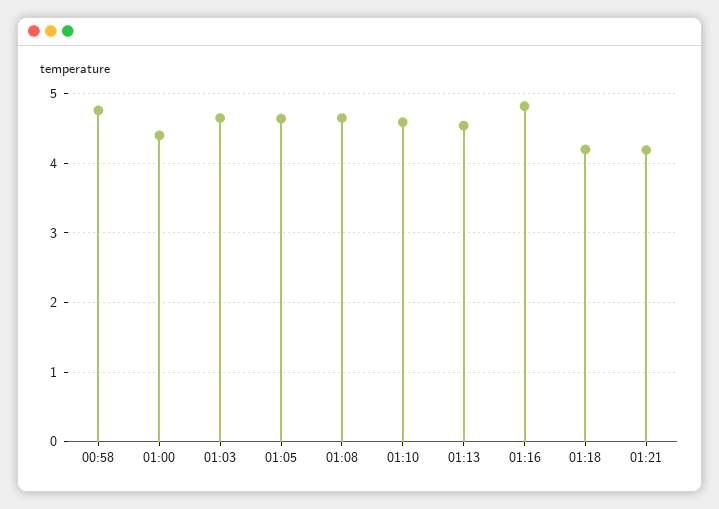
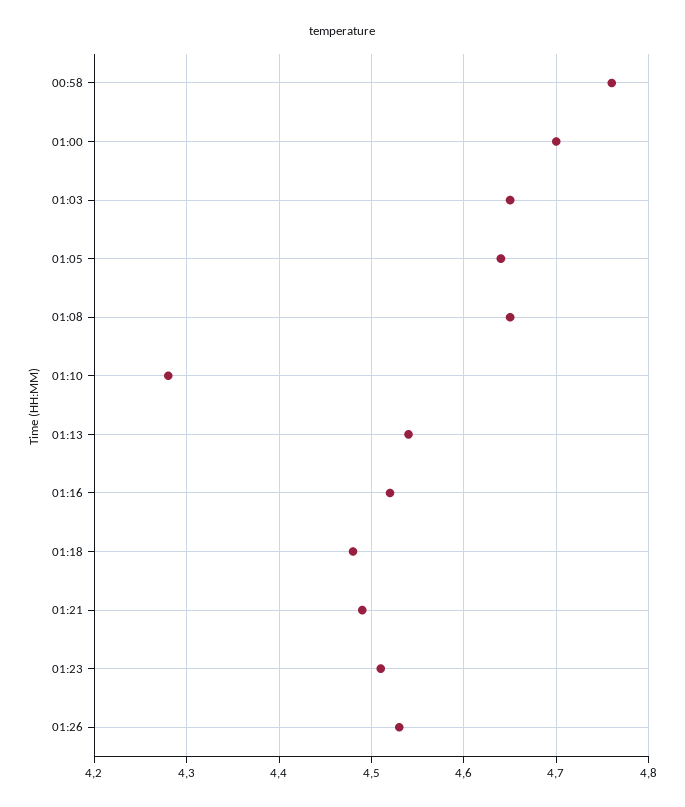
01:00: 4.4 -> 4.7
01:10: 4.6 -> 4.28
01:16: 4.8 -> 4.52
01:18: 4.2 -> 4.48
01:21: 4.2 -> 4.49
01:23: none -> 4.51
01:26: none -> 4.53

